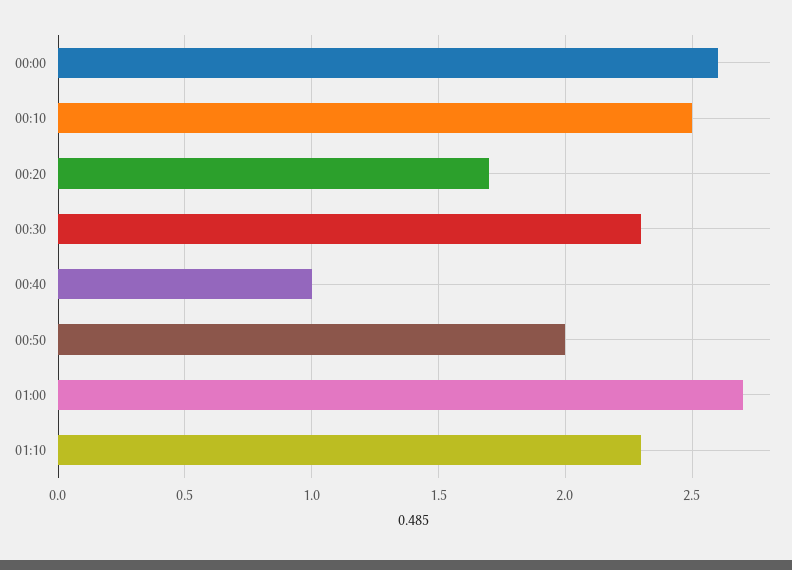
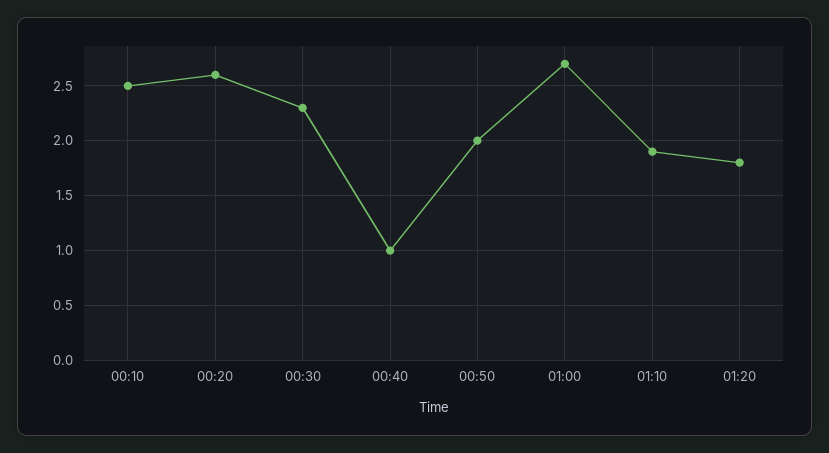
00:00: 2.6 -> none
00:20: 1.7 -> 2.6
01:10: 2.3 -> 1.9
01:20: none -> 1.8

